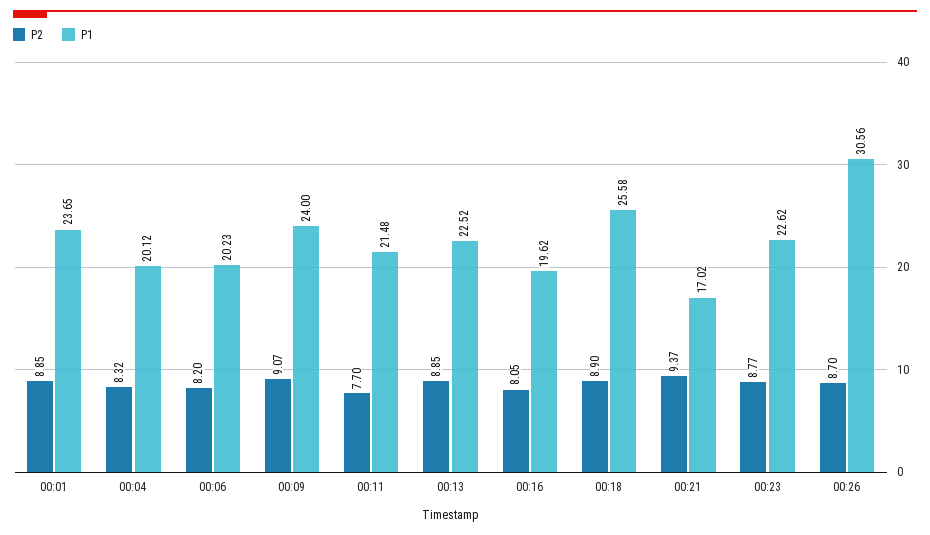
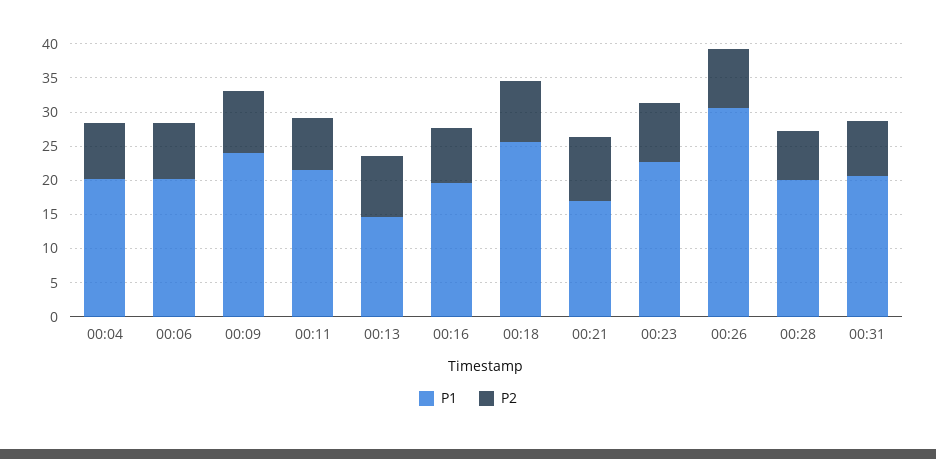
P2, 00:01: 8.85 -> none
P1, 00:01: 23.65 -> none
P1, 00:13: 22.52 -> 15
P1, 00:28: none -> 20
P2, 00:28: none -> 7.5
P1, 00:31: none -> 20
P2, 00:31: none -> 7.5

